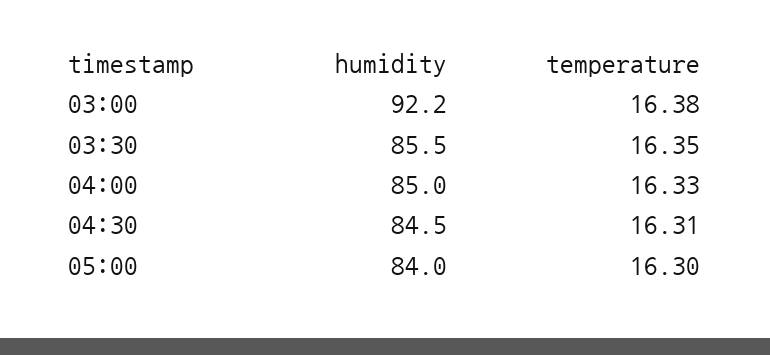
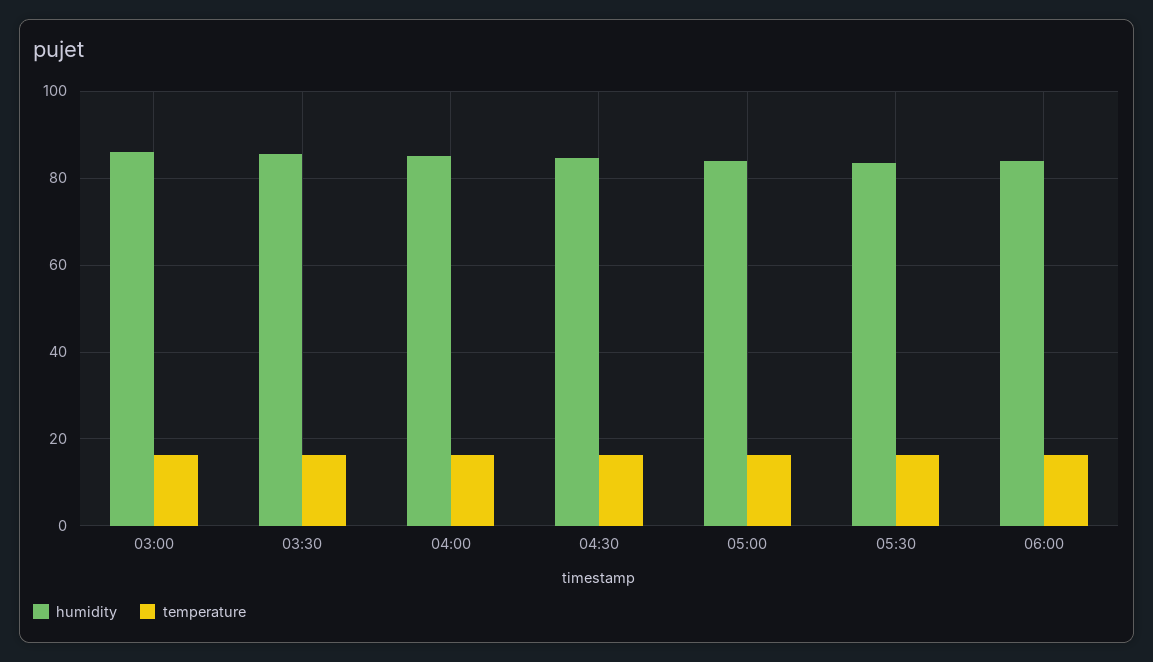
humidity, 03:00: 92.2 -> 86
humidity, 05:30: none -> 84
temperature, 05:30: none -> 16
humidity, 06:00: none -> 84
temperature, 06:00: none -> 16

